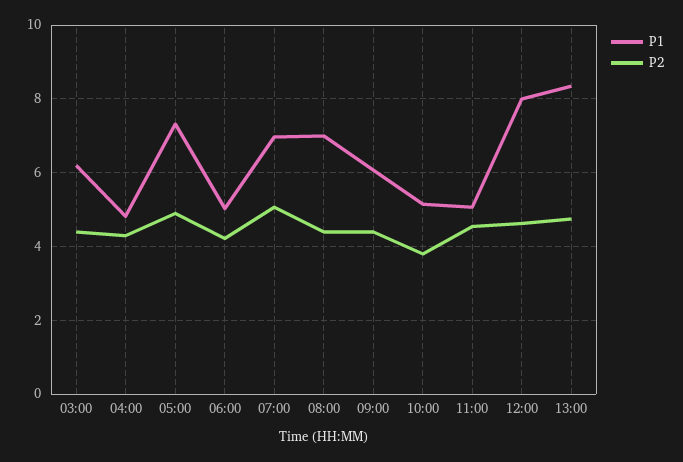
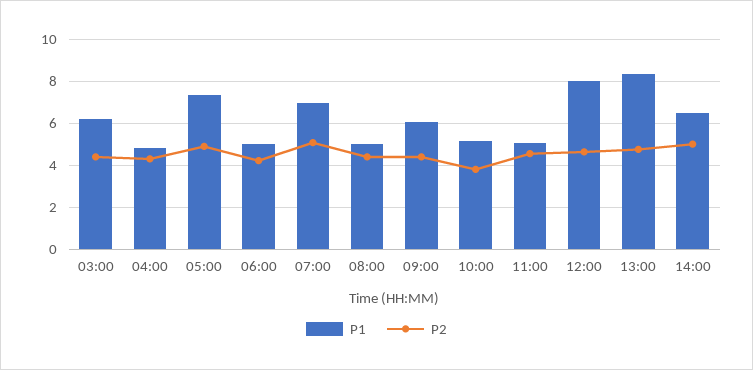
P1, 08:00: 7 -> 5
P1, 14:00: none -> 6.5
P2, 14:00: none -> 5

